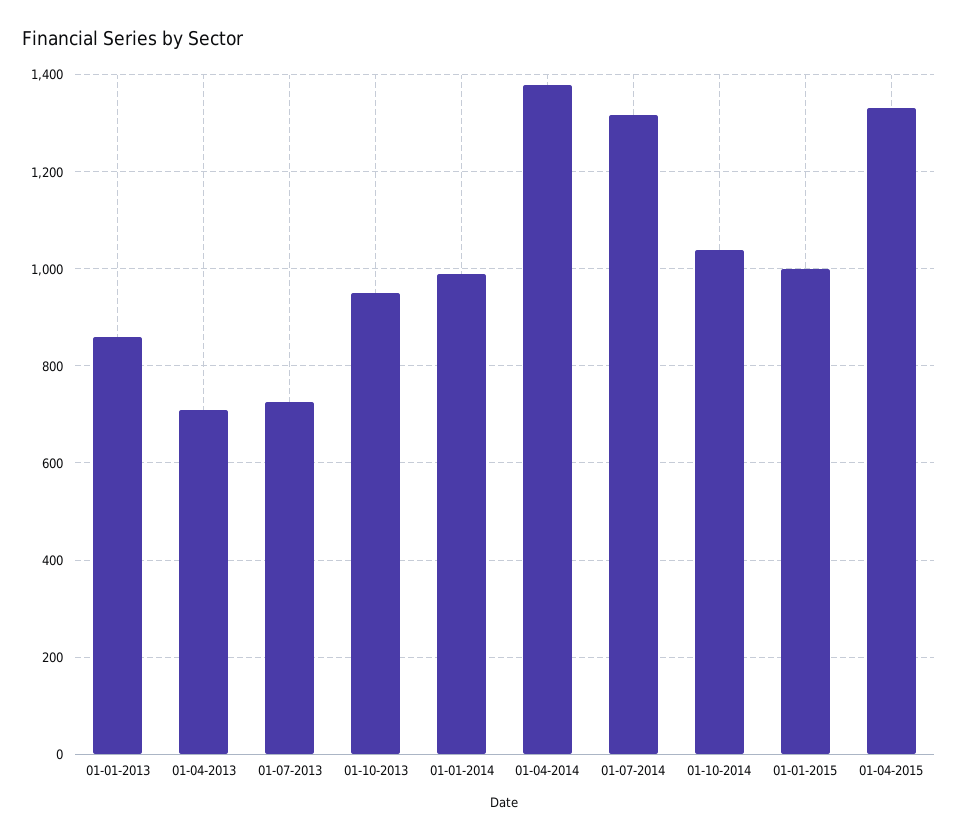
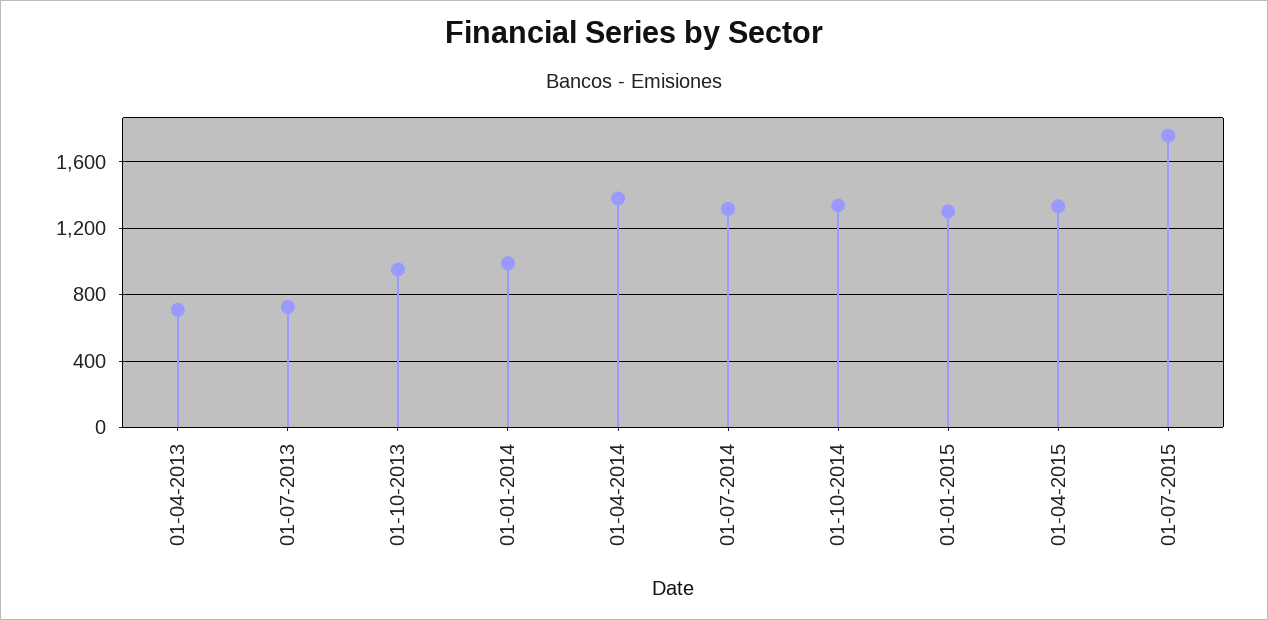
01-01-2013: 860 -> none
01-10-2014: 1040 -> 1350
01-01-2015: 1000 -> 1300
01-07-2015: none -> 1750

